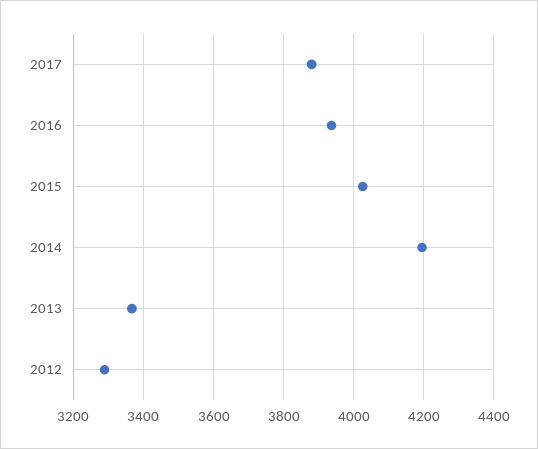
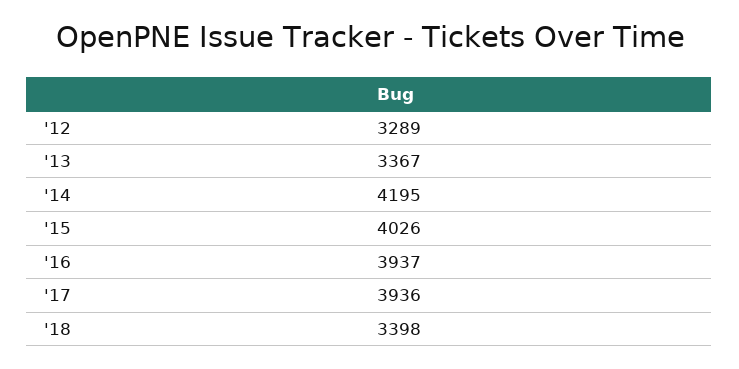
2017: 3880 -> 3936
'18: none -> 3398

